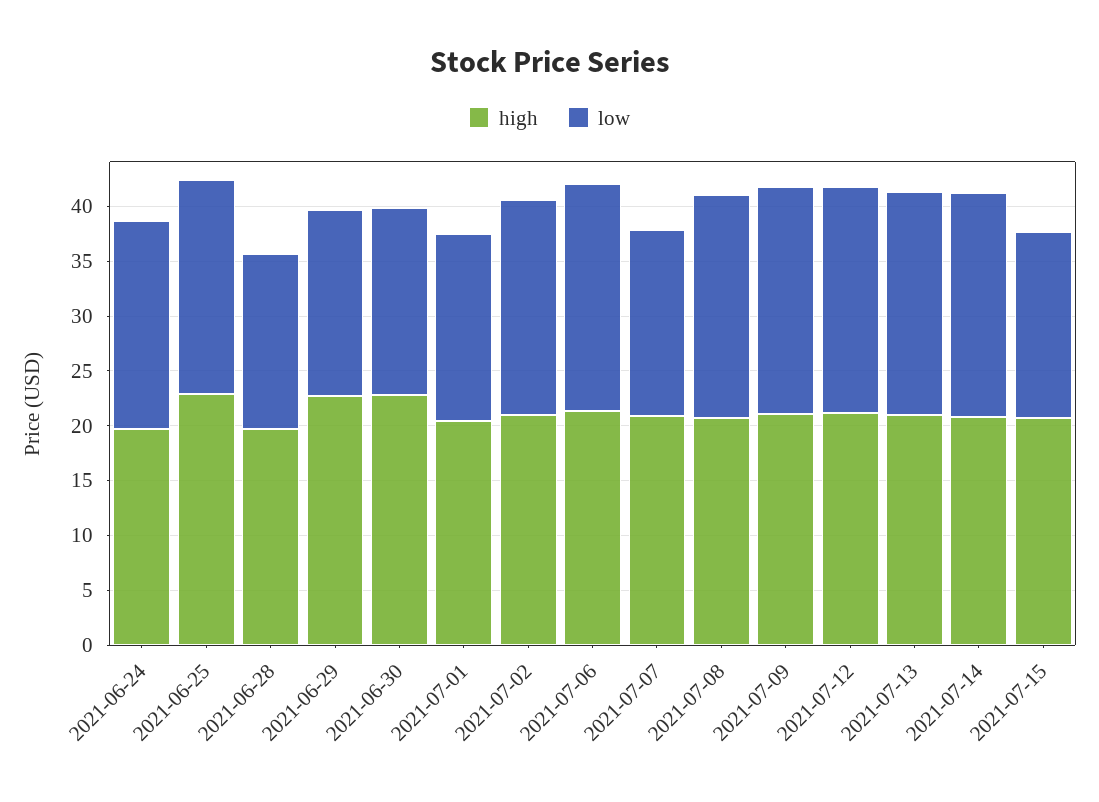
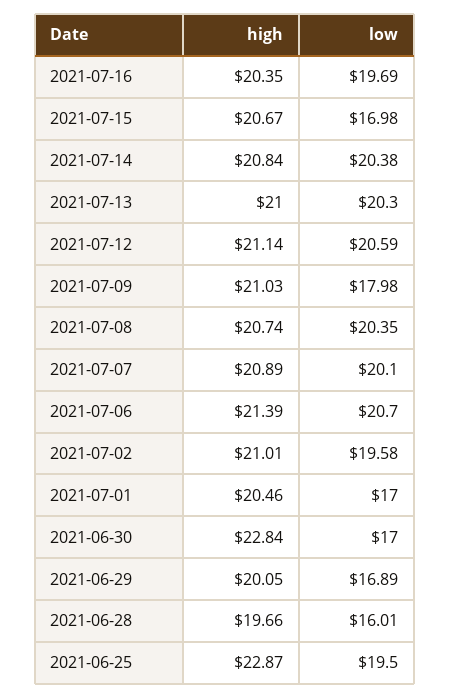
high, 2021-06-24: 20 -> none
low, 2021-06-24: 19 -> none
high, 2021-06-29: 23 -> 20.05
low, 2021-07-07: 17 -> 20.1
low, 2021-07-09: 21 -> 17.98
high, 2021-07-16: none -> 20.35
low, 2021-07-16: none -> 19.69

